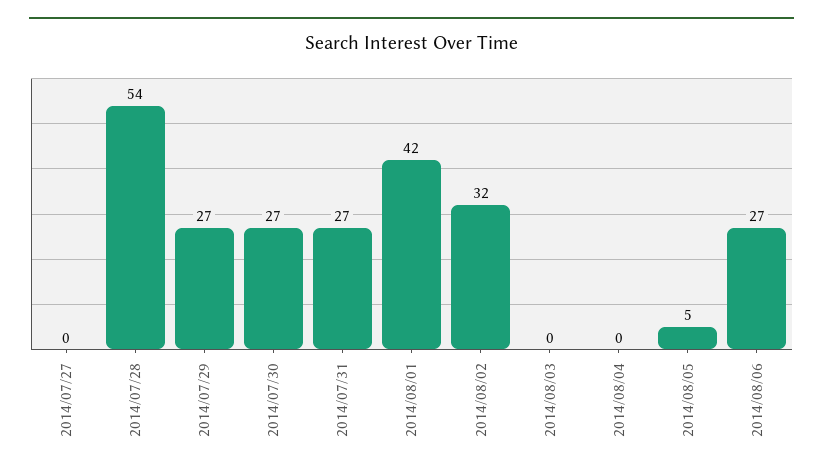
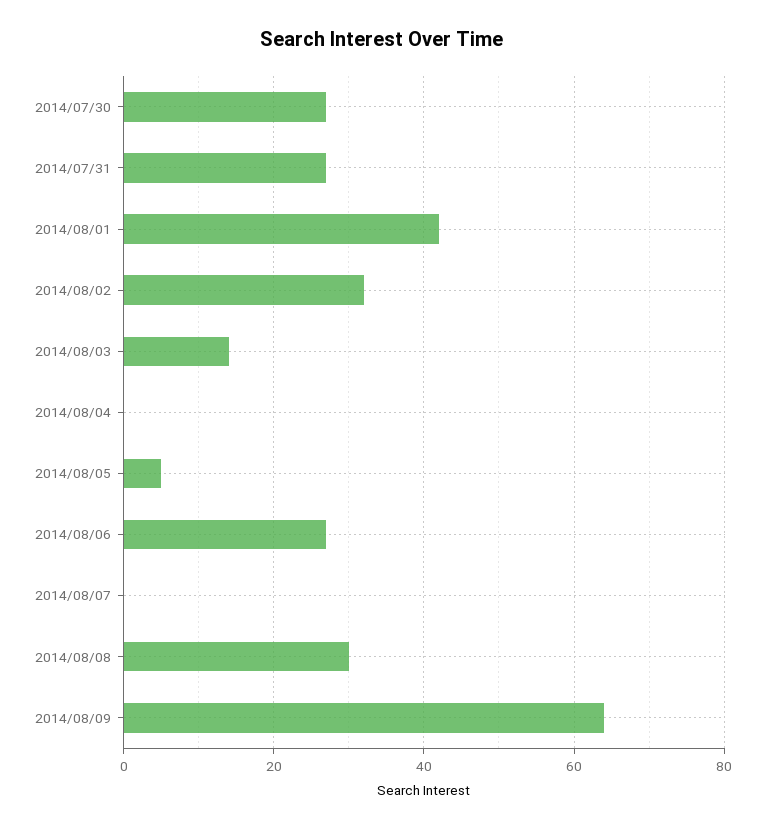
2014/07/27: 0 -> none
2014/07/28: 54 -> none
2014/07/29: 27 -> none
2014/08/03: 0 -> 15
2014/08/07: none -> 0
2014/08/08: none -> 30
2014/08/09: none -> 65

